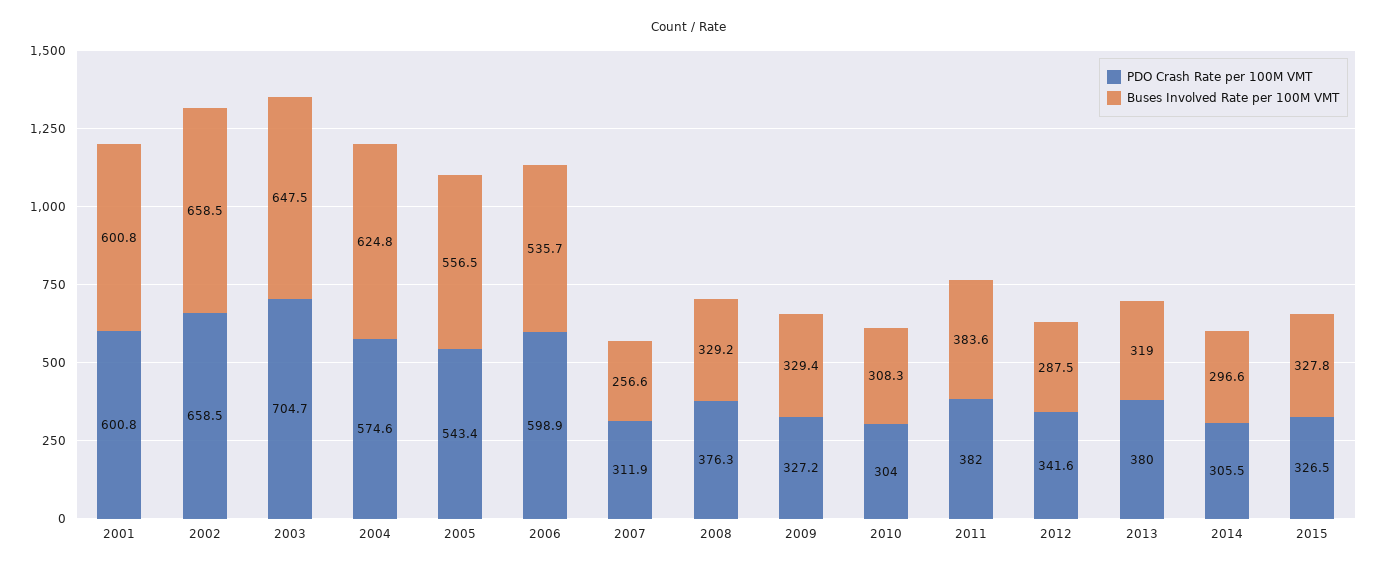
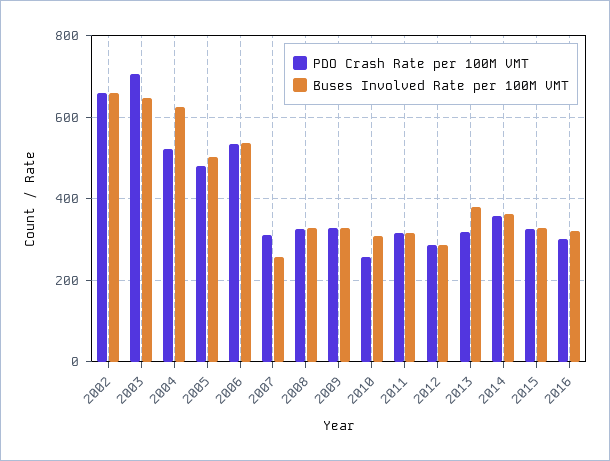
PDO Crash Rate per 100M VMT, 2001: 600.8 -> none
Buses Involved Rate per 100M VMT, 2001: 600.8 -> none
PDO Crash Rate per 100M VMT, 2004: 574.6 -> 520
PDO Crash Rate per 100M VMT, 2005: 543.4 -> 480
Buses Involved Rate per 100M VMT, 2005: 556.5 -> 500
PDO Crash Rate per 100M VMT, 2006: 598.9 -> 540
PDO Crash Rate per 100M VMT, 2008: 376.3 -> 320
PDO Crash Rate per 100M VMT, 2010: 304 -> 260
PDO Crash Rate per 100M VMT, 2011: 382 -> 320
Buses Involved Rate per 100M VMT, 2011: 383.6 -> 320
PDO Crash Rate per 100M VMT, 2012: 341.6 -> 280
PDO Crash Rate per 100M VMT, 2013: 380 -> 320
Buses Involved Rate per 100M VMT, 2013: 319 -> 380
PDO Crash Rate per 100M VMT, 2014: 305.5 -> 360
Buses Involved Rate per 100M VMT, 2014: 296.6 -> 360
PDO Crash Rate per 100M VMT, 2016: none -> 300
Buses Involved Rate per 100M VMT, 2016: none -> 320

